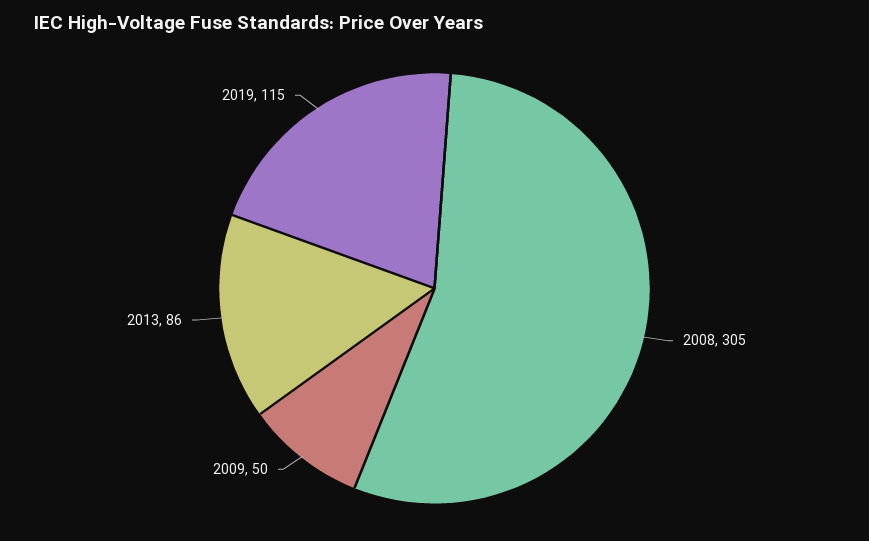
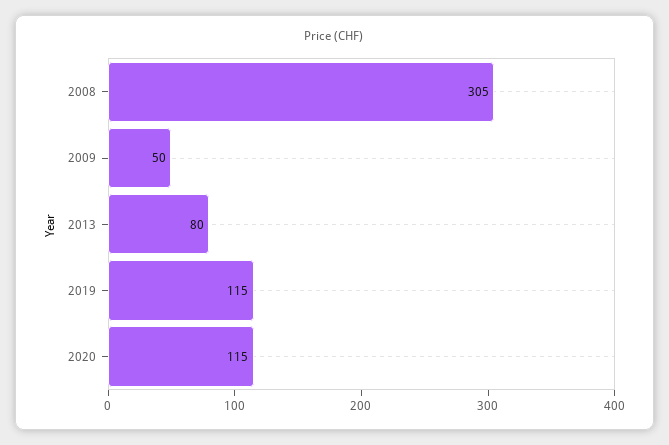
2013: 86 -> 80
2020: none -> 115

